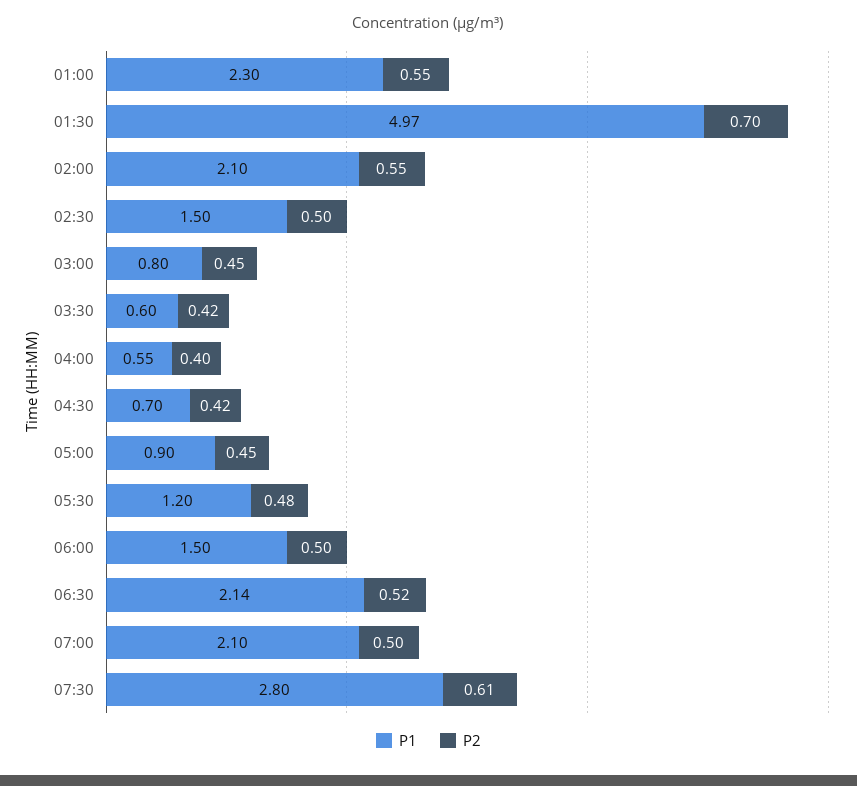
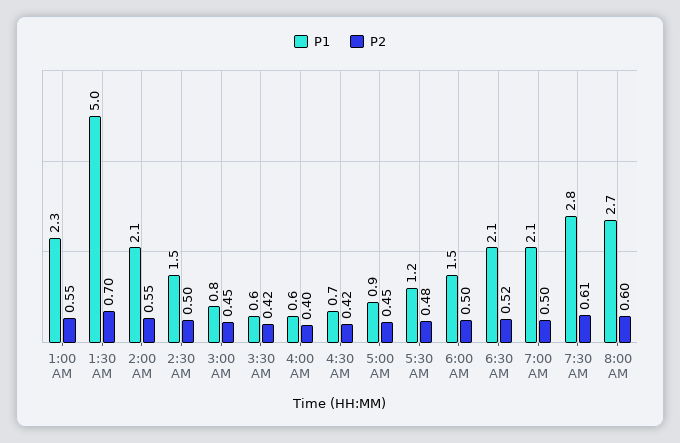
P1, 8:00 AM: none -> 2.7
P2, 8:00 AM: none -> 0.6

